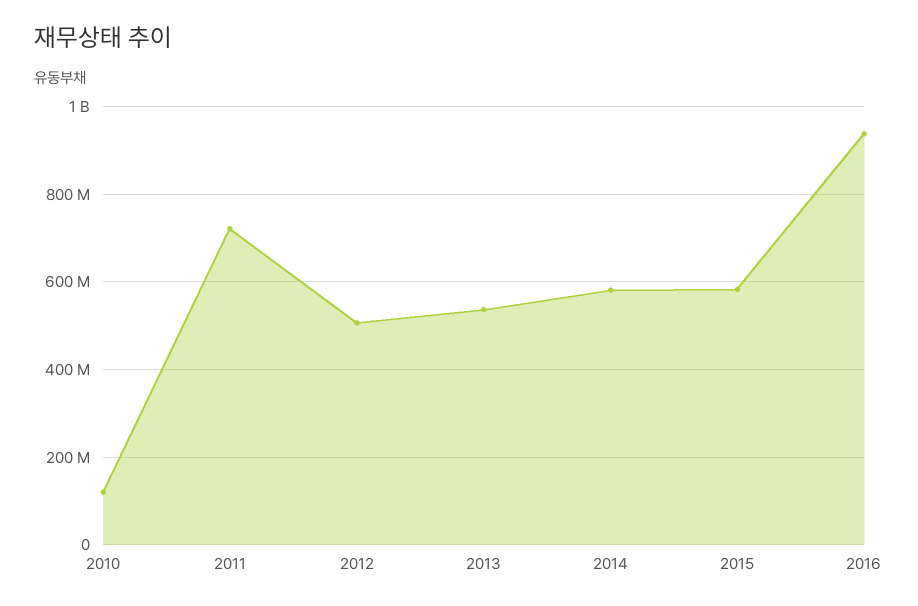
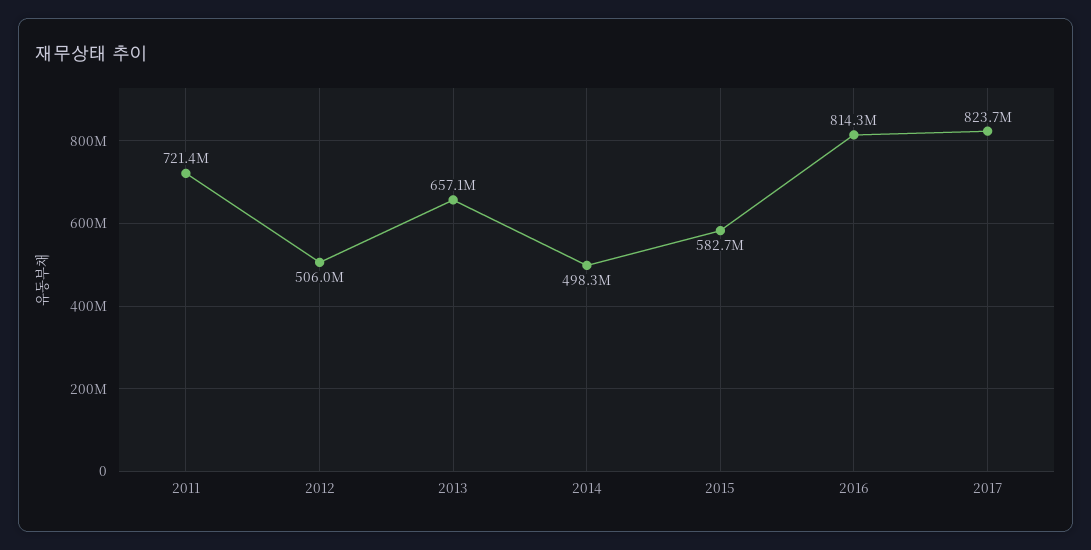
2010: 120000000 -> none
2013: 540000000 -> 657100000
2014: 580000000 -> 498300000
2016: 940000000 -> 814300000
2017: none -> 823700000

